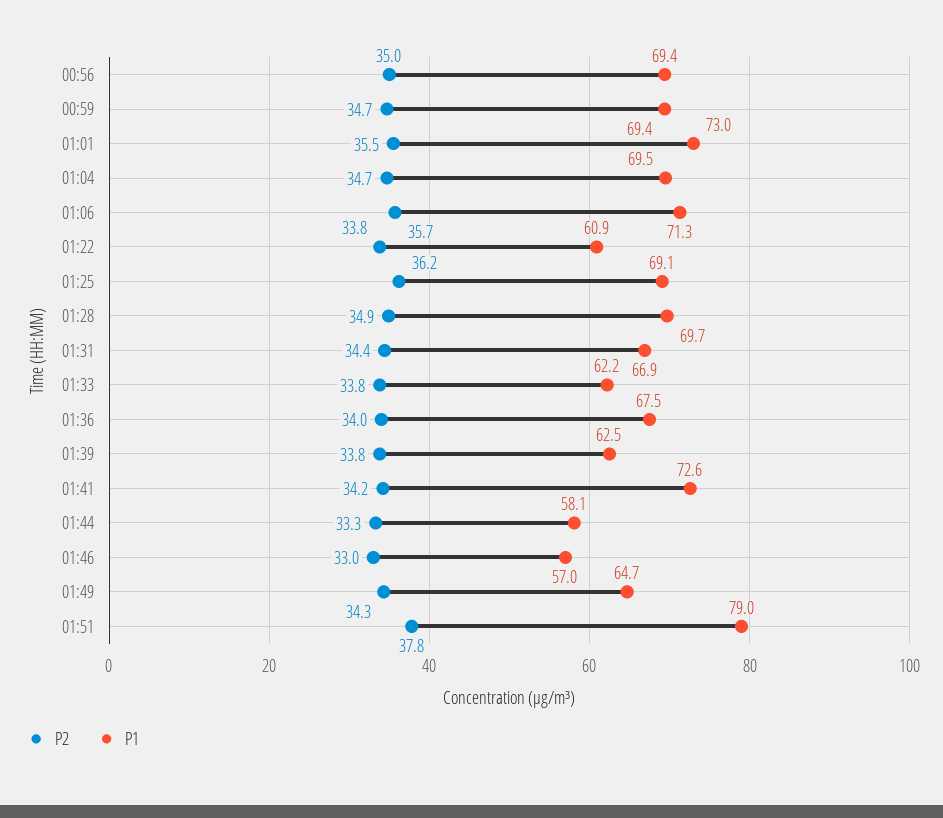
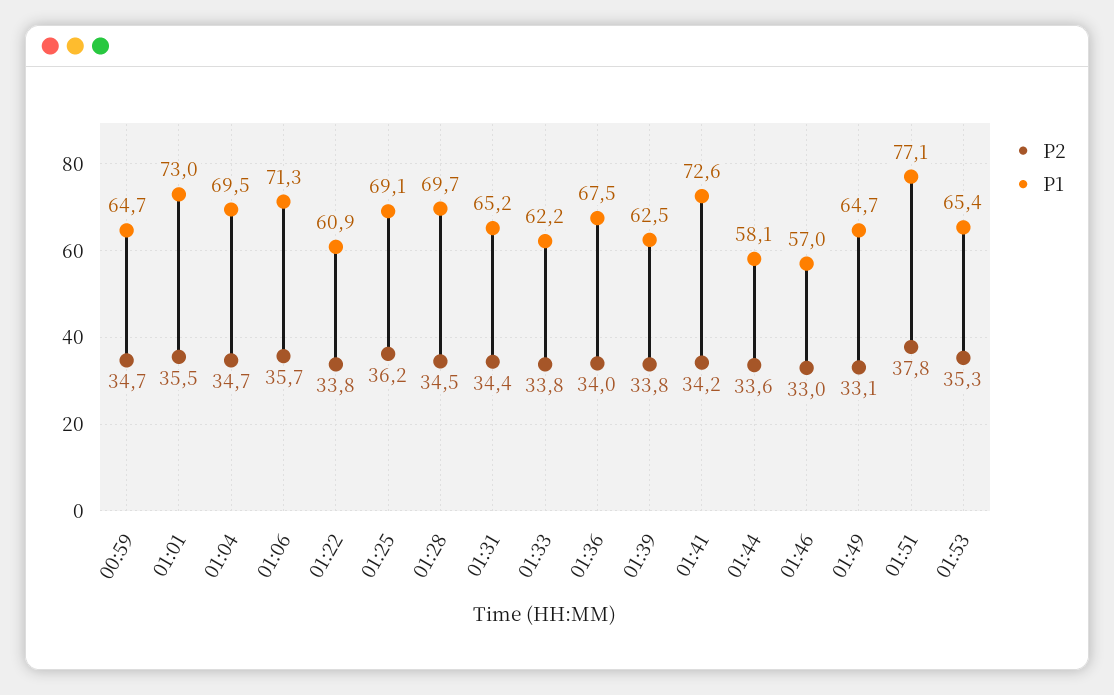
P2, 00:56: 35 -> none
P1, 00:56: 69.4 -> none
P1, 00:59: 69.4 -> 64.7
P2, 01:28: 34.9 -> 34.5
P1, 01:31: 66.9 -> 65.2
P2, 01:44: 33.3 -> 33.6
P2, 01:49: 34.3 -> 33.1
P1, 01:51: 79 -> 77.1
P2, 01:53: none -> 35.3
P1, 01:53: none -> 65.4

